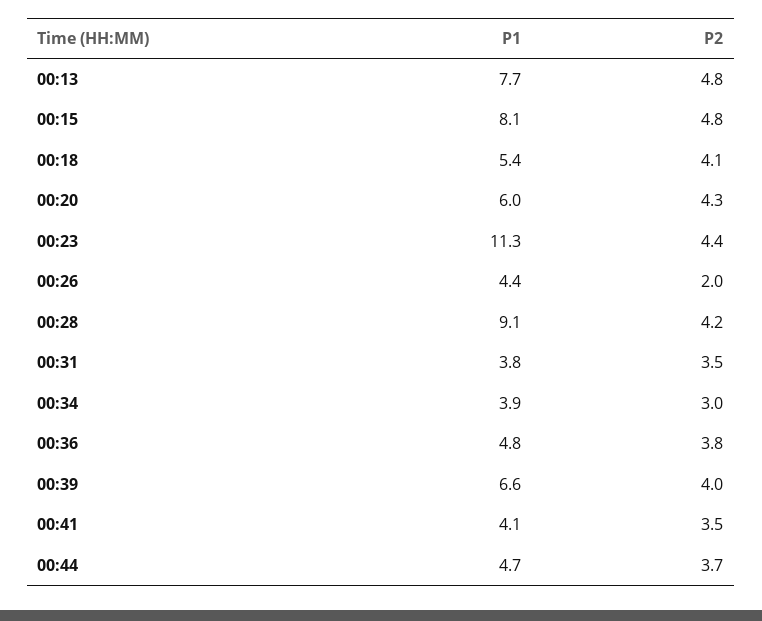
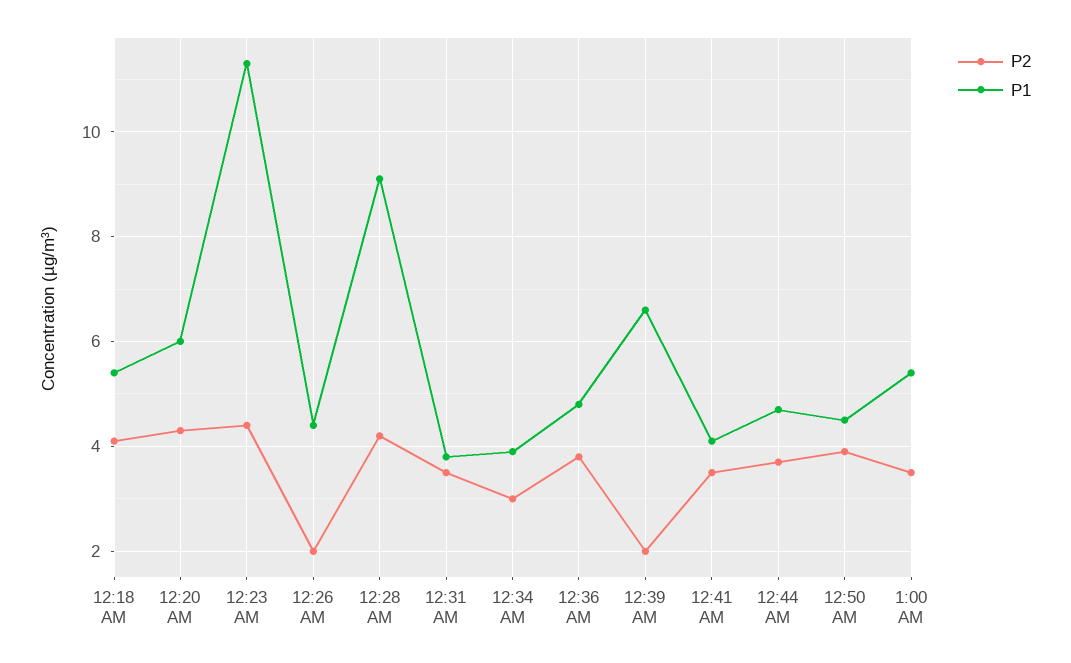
P1, 00:13: 7.7 -> none
P2, 00:13: 4.8 -> none
P1, 00:15: 8.1 -> none
P2, 00:15: 4.8 -> none
P2, 00:39: 4 -> 2
P2, 12:50 AM: none -> 4
P1, 12:50 AM: none -> 4.5
P2, 1:00 AM: none -> 3.5
P1, 1:00 AM: none -> 5.5

